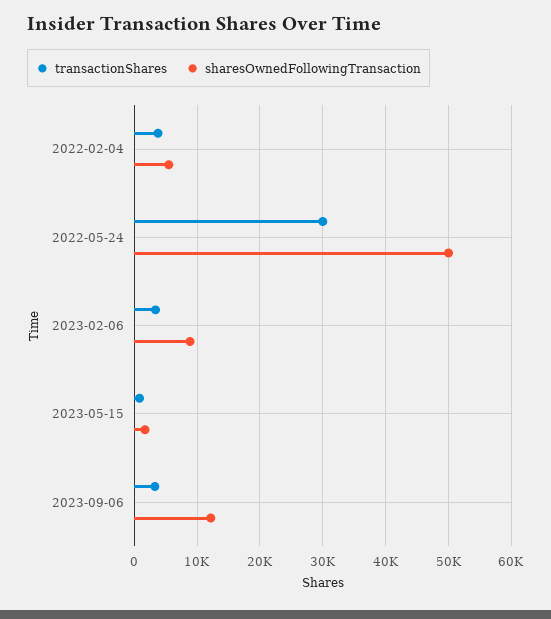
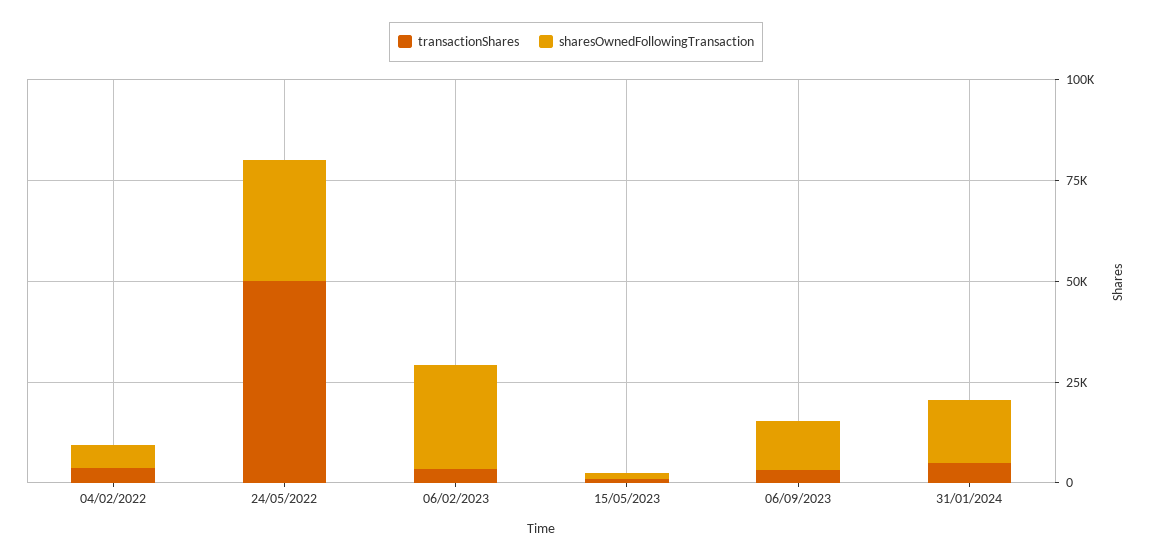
transactionShares, 2022-05-24: 30000 -> 50000
sharesOwnedFollowingTransaction, 2022-05-24: 50000 -> 30000
sharesOwnedFollowingTransaction, 2023-02-06: 9000 -> 25000
transactionShares, 31/01/2024: none -> 5000
sharesOwnedFollowingTransaction, 31/01/2024: none -> 15000

